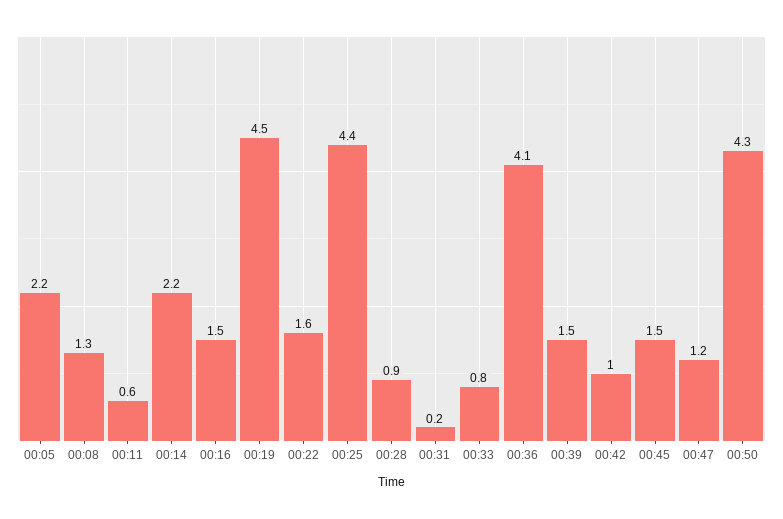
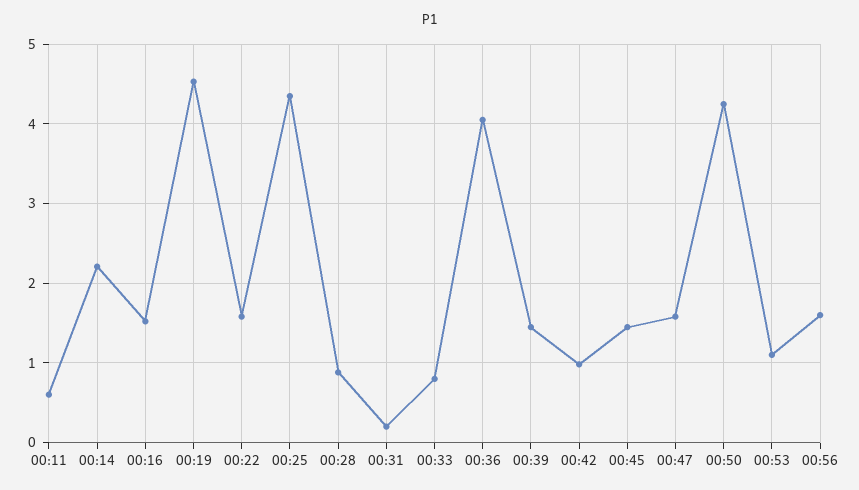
00:05: 2.2 -> none
00:08: 1.3 -> none
00:47: 1.2 -> 1.6
00:53: none -> 1.1
00:56: none -> 1.6

